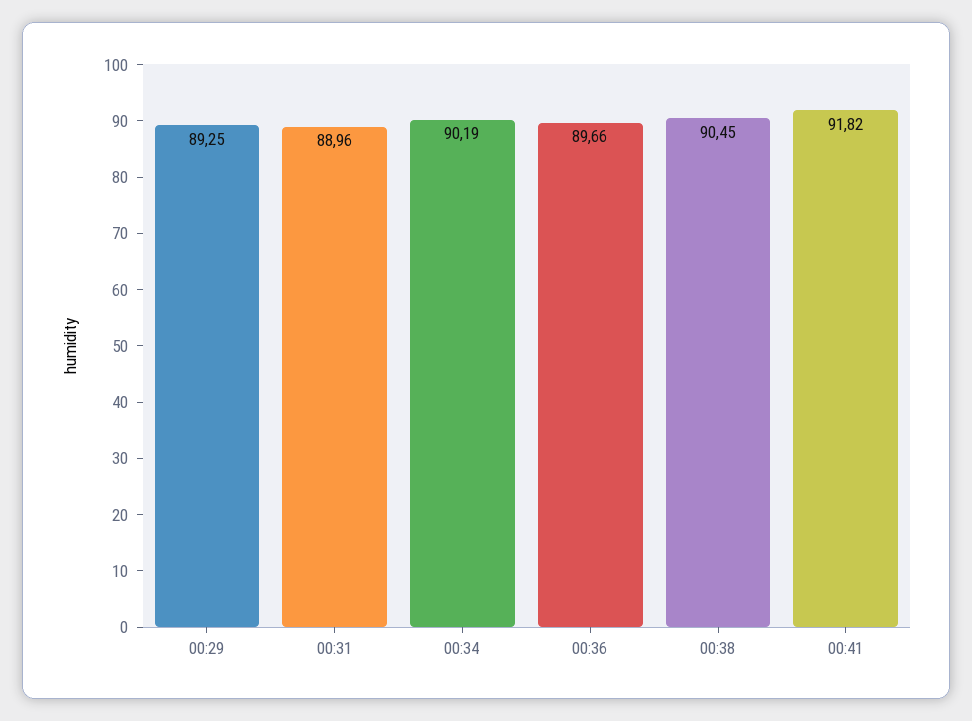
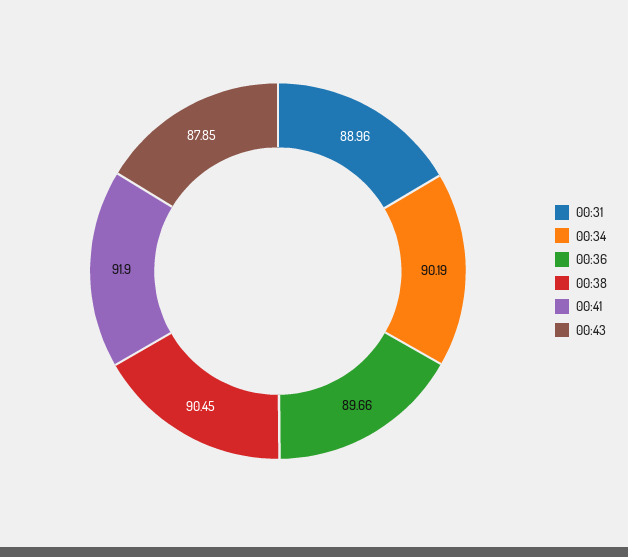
00:29: 89.25 -> none
00:41: 91.82 -> 91.9
00:43: none -> 87.85

